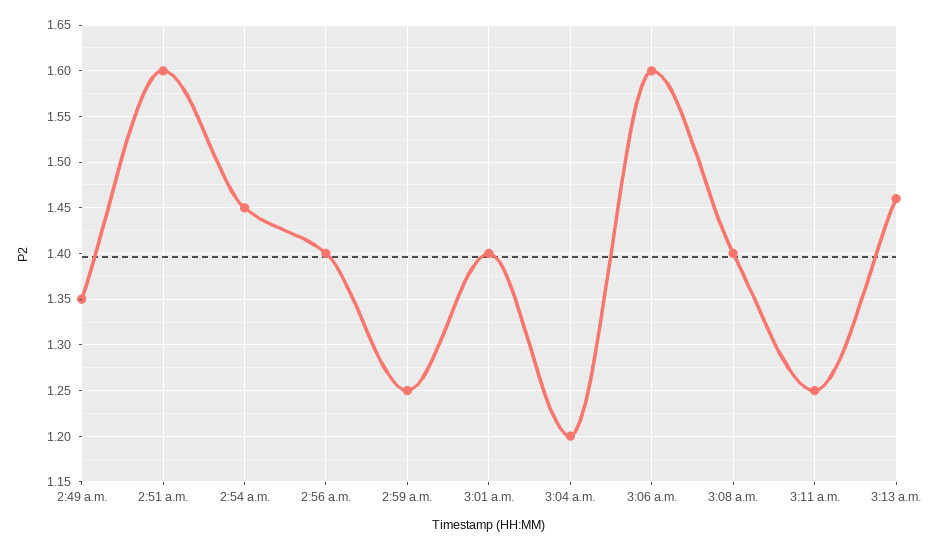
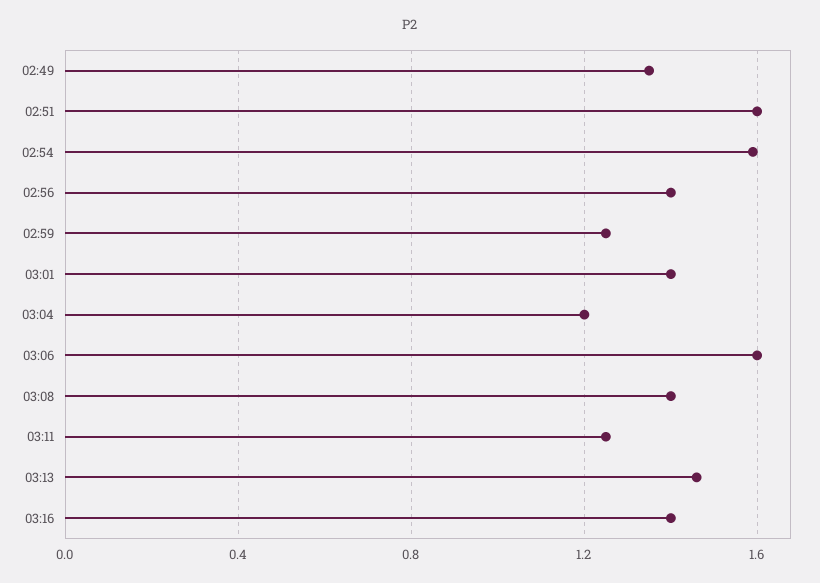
2:54 a.m.: 1.45 -> 1.6
03:16: none -> 1.4

